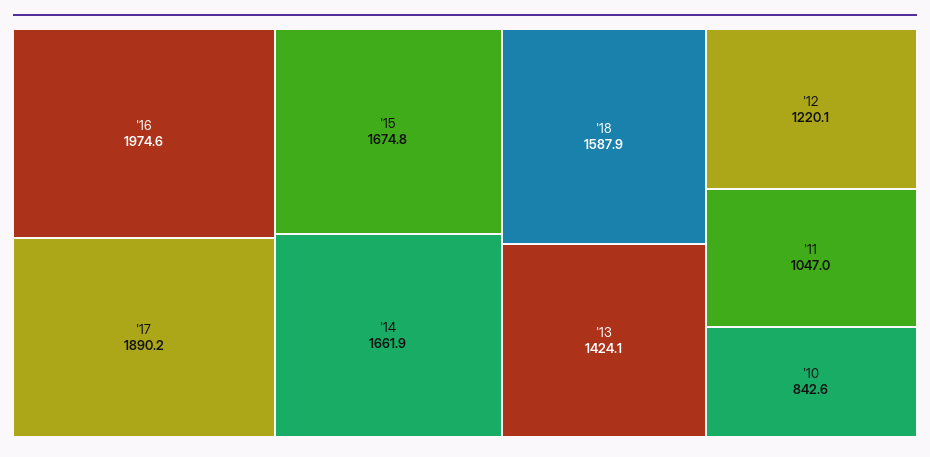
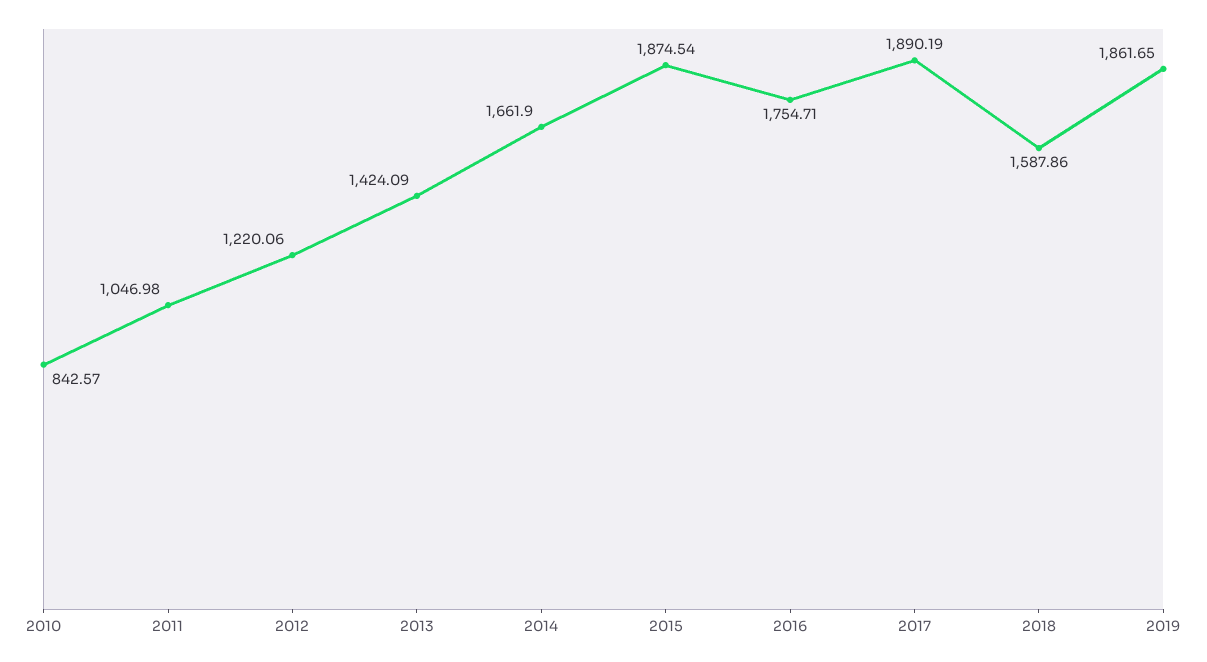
'16: 1974.6 -> 1754.71
'15: 1674.8 -> 1874.54
2019: none -> 1861.65

